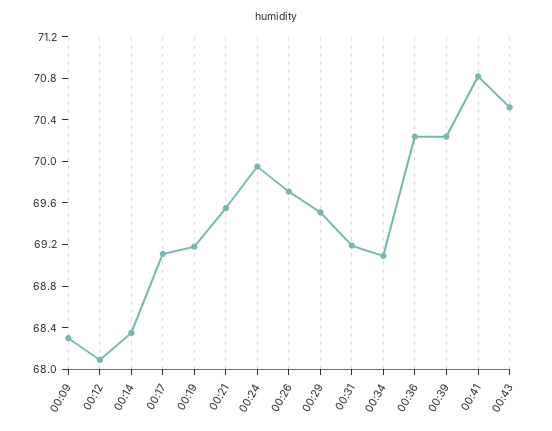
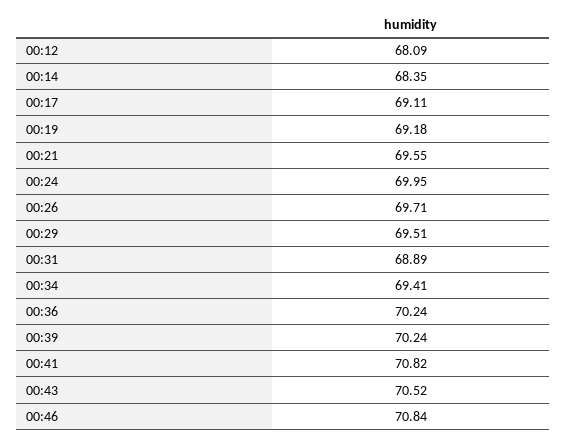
00:09: 68.3 -> none
00:31: 69.2 -> 68.89
00:34: 69.1 -> 69.41
00:46: none -> 70.84

